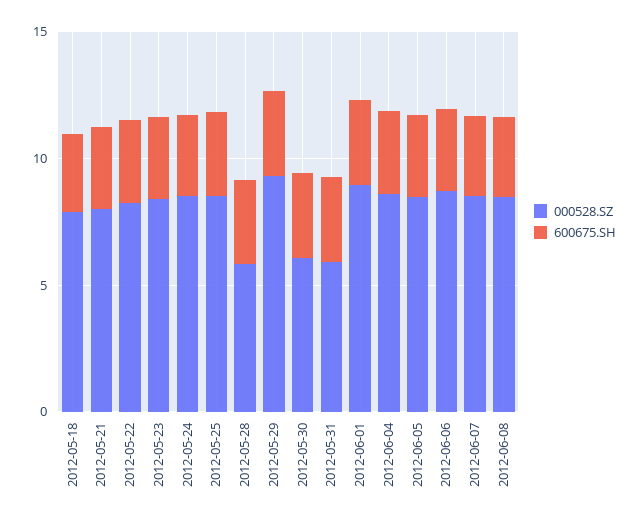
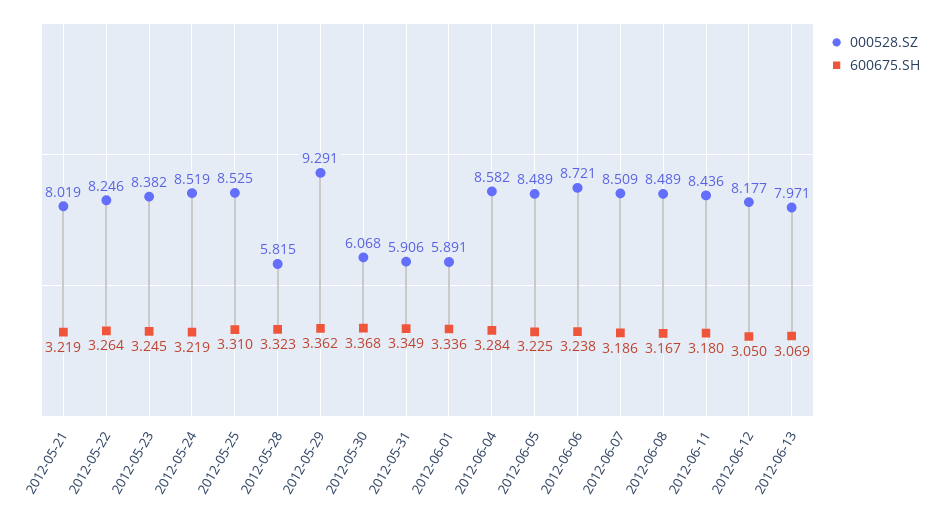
000528.SZ, 2012-05-18: 8 -> none
600675.SH, 2012-05-18: 3 -> none
000528.SZ, 2012-06-01: 9 -> 5.891
000528.SZ, 2012-06-11: none -> 8.436
600675.SH, 2012-06-11: none -> 3.18
000528.SZ, 2012-06-12: none -> 8.177
600675.SH, 2012-06-12: none -> 3.05
000528.SZ, 2012-06-13: none -> 7.971
600675.SH, 2012-06-13: none -> 3.069

